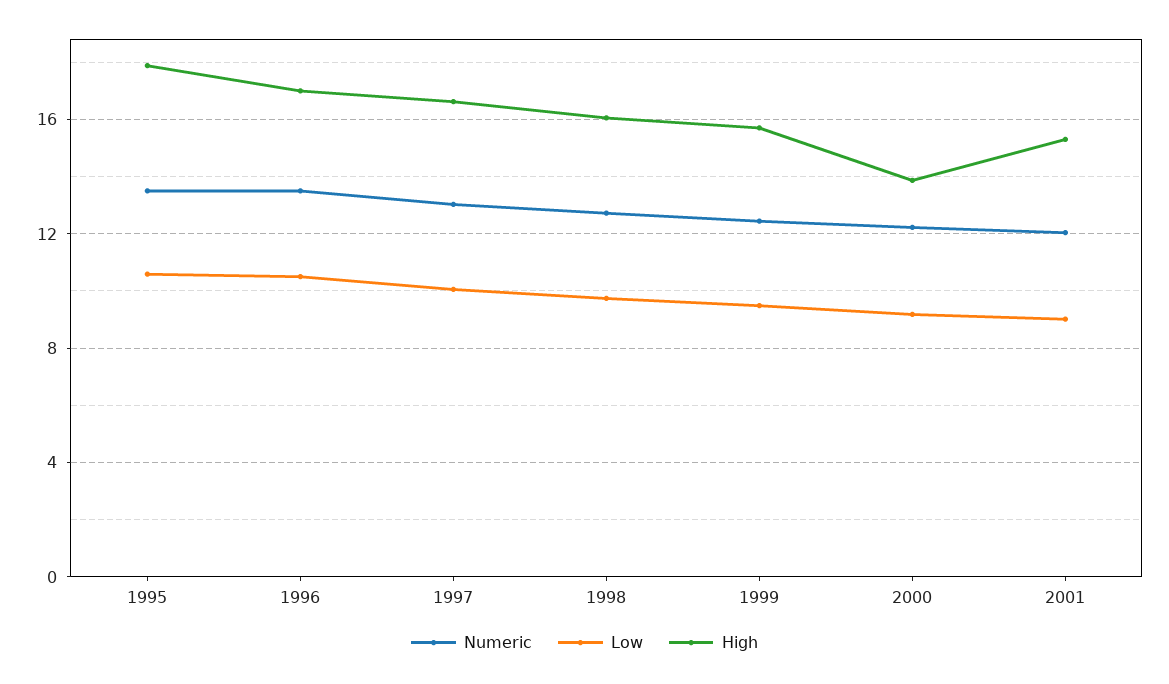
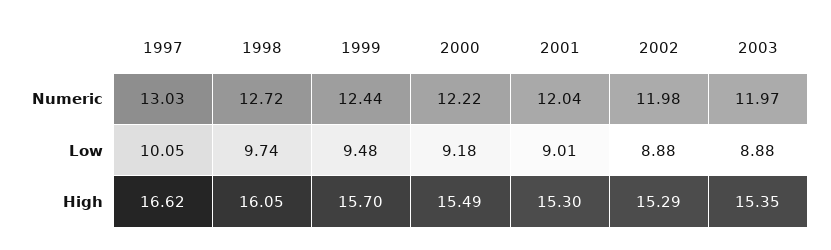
Numeric, 1995: 13.5 -> none
Low, 1995: 10.5 -> none
High, 1995: 18 -> none
Numeric, 1996: 13.5 -> none
Low, 1996: 10.5 -> none
High, 1996: 17 -> none
High, 2000: 14 -> 15.49
Numeric, 2002: none -> 11.98
Numeric, 2003: none -> 11.97
Low, 2002: none -> 8.88
Low, 2003: none -> 8.88
High, 2002: none -> 15.29
High, 2003: none -> 15.35

